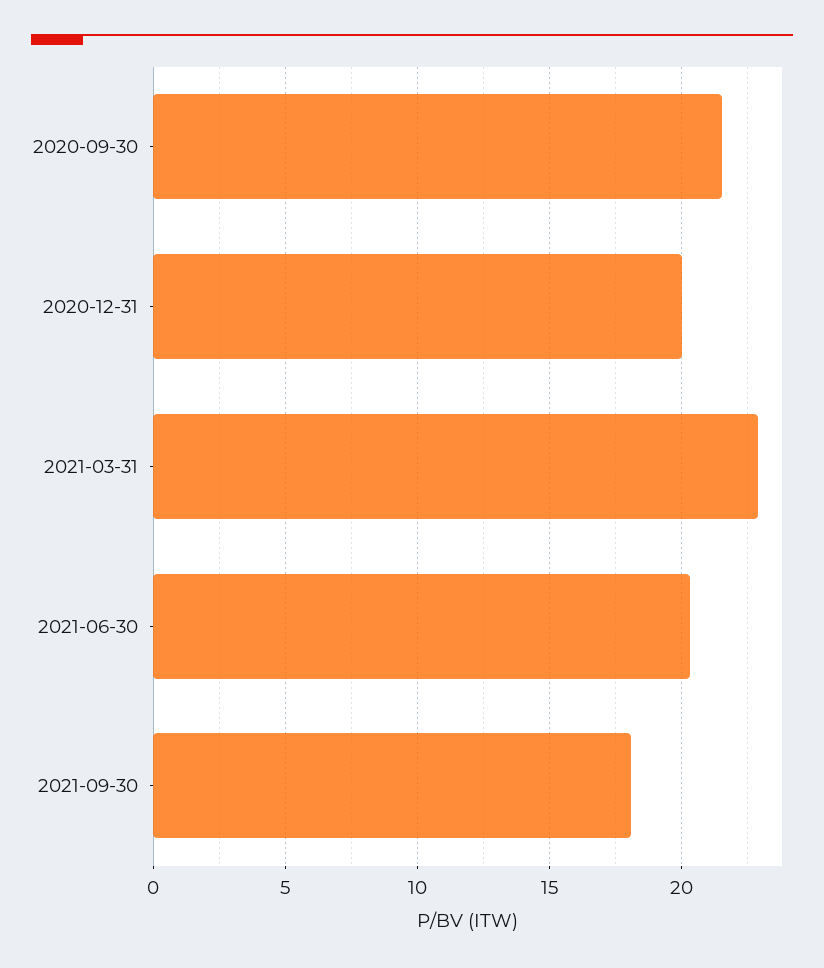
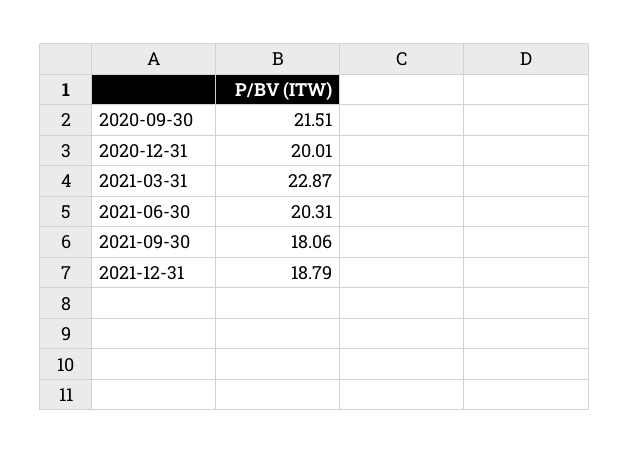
2021-12-31: none -> 18.79

